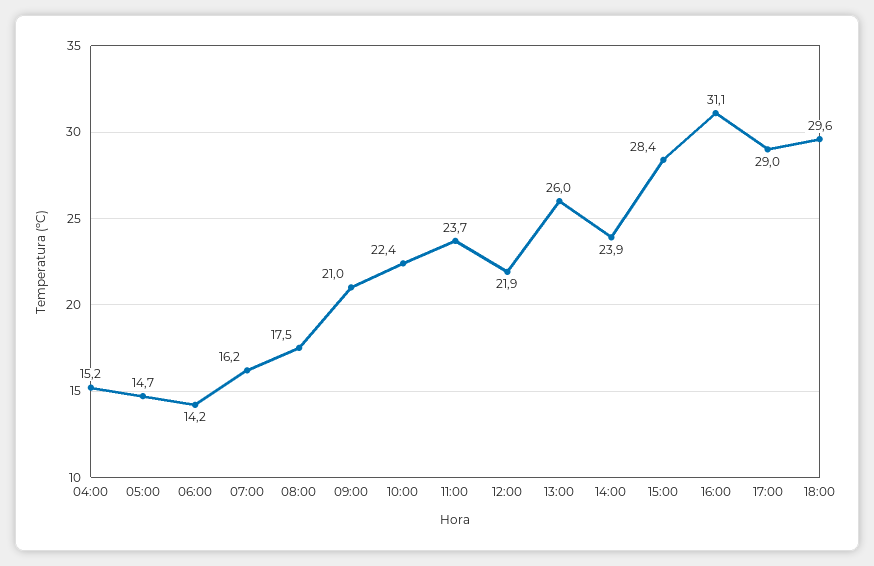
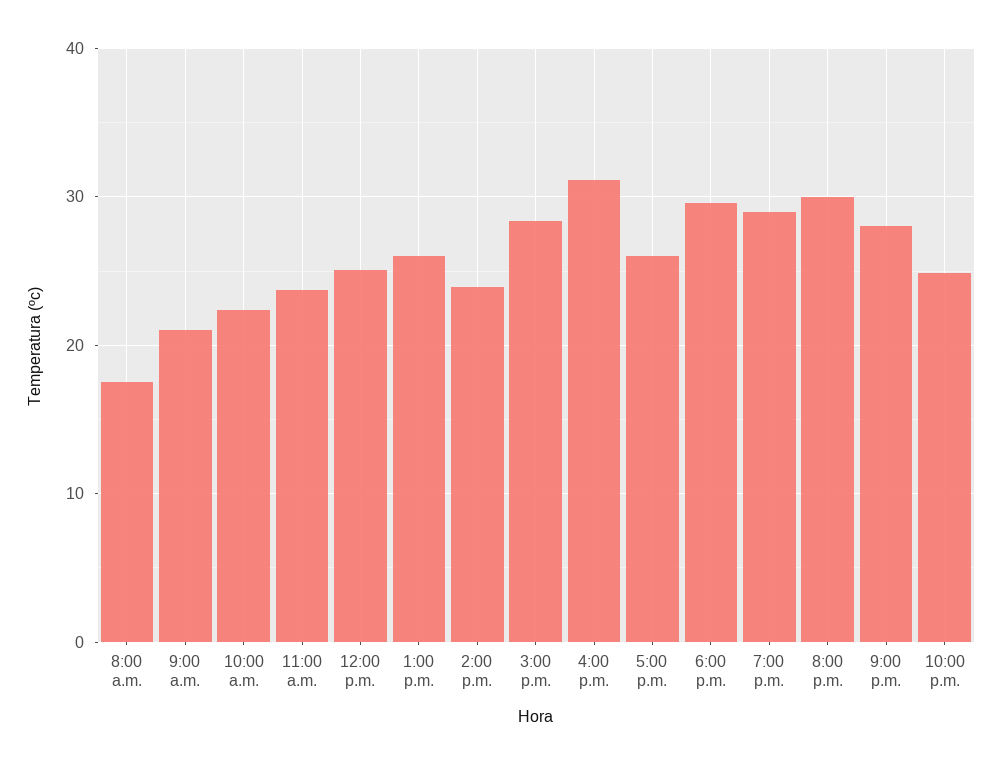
04:00: 15.2 -> none
05:00: 14.7 -> none
06:00: 14.2 -> none
07:00: 16.2 -> none
12:00: 21.9 -> 25
17:00: 29 -> 26
7:00 p.m.: none -> 29
8:00 p.m.: none -> 30
9:00 p.m.: none -> 28
10:00 p.m.: none -> 25

